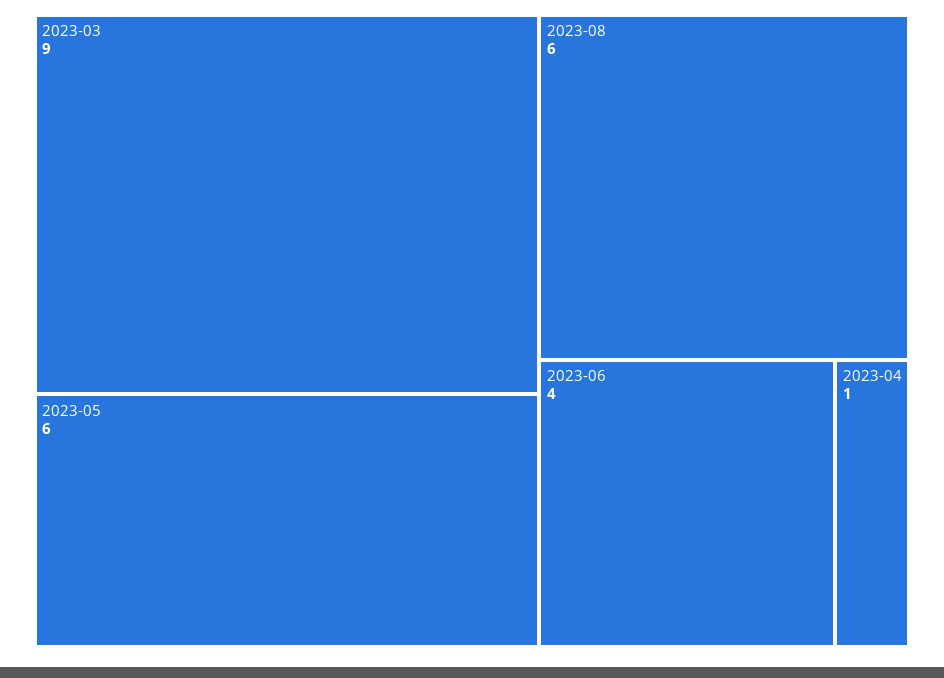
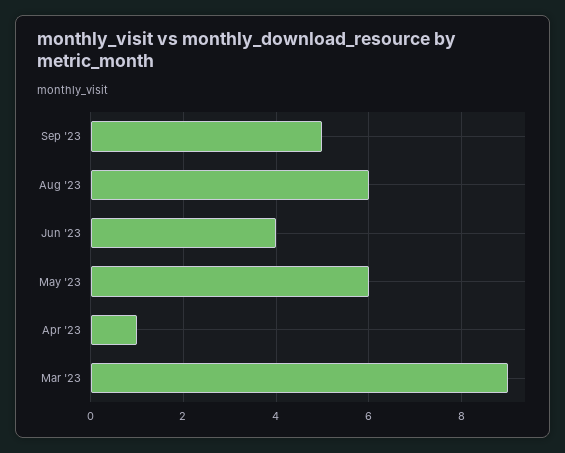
Sep '23: none -> 5

